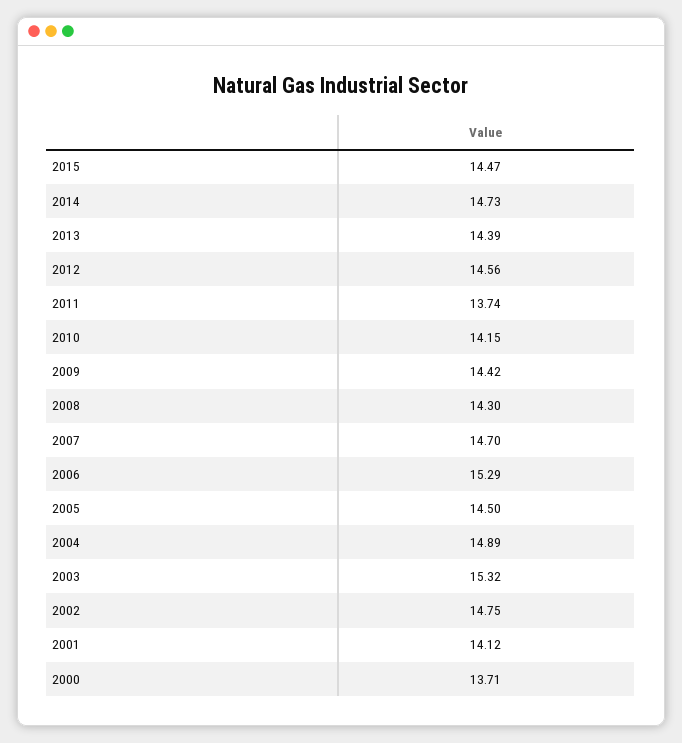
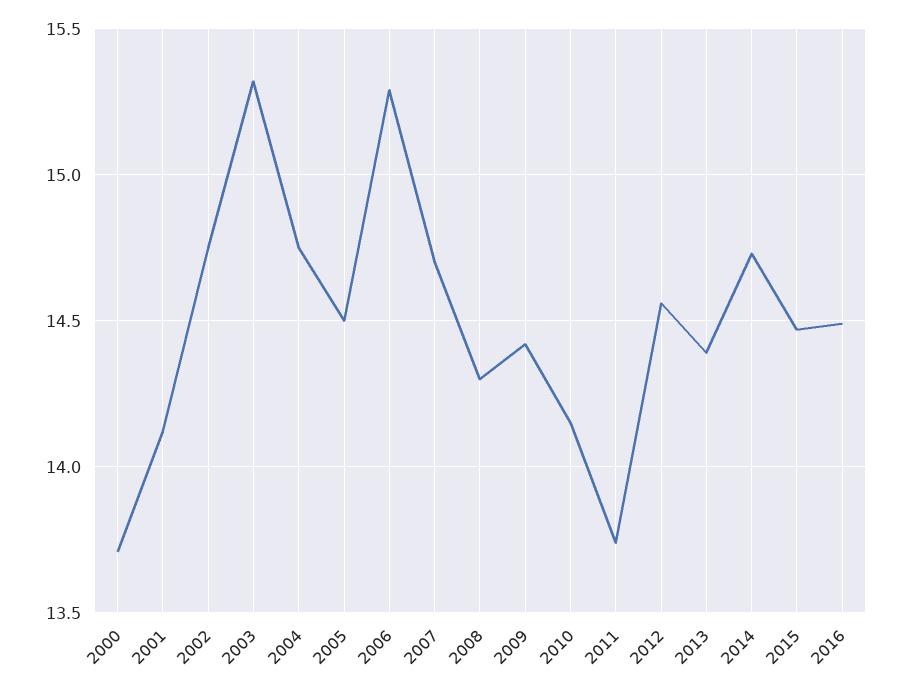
2004: 14.89 -> 14.75
2016: none -> 14.5

